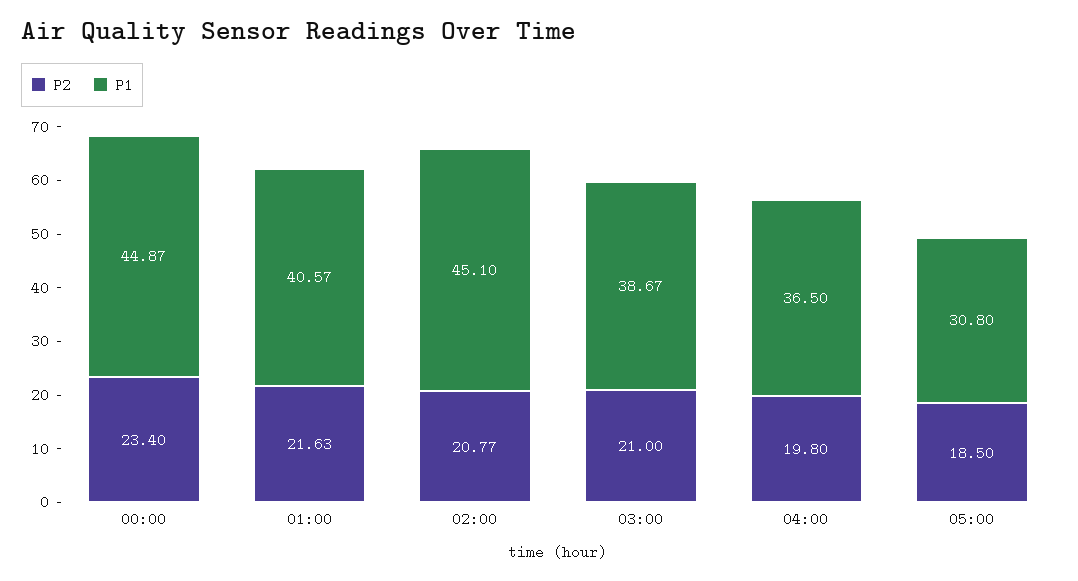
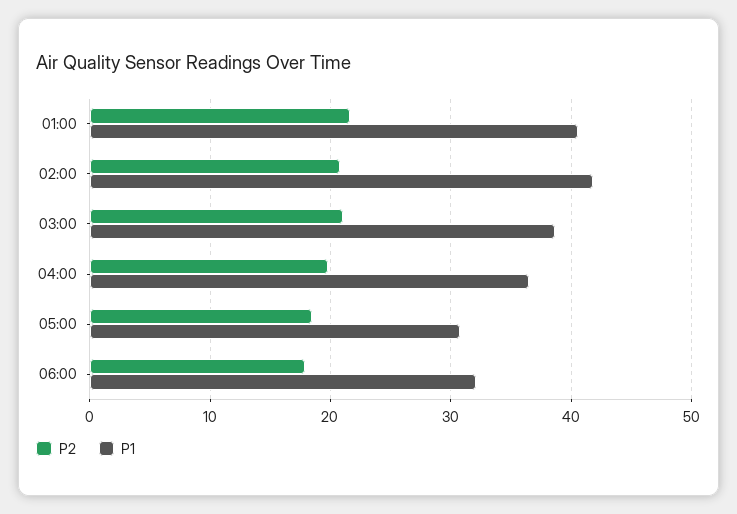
P2, 00:00: 23.4 -> none
P1, 00:00: 44.87 -> none
P1, 02:00: 45.1 -> 42
P2, 06:00: none -> 18
P1, 06:00: none -> 32

